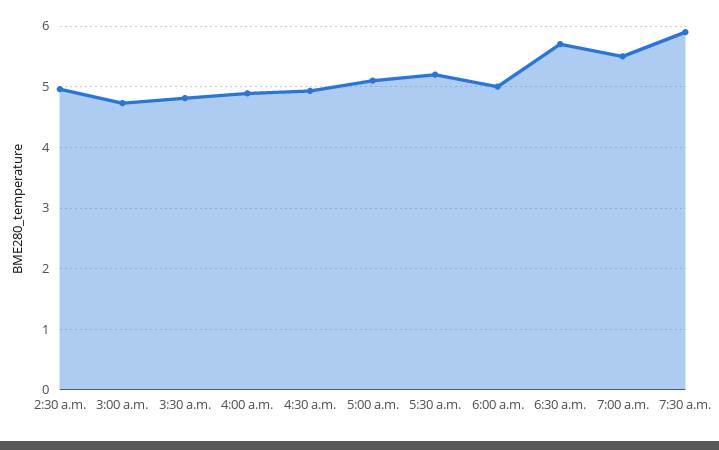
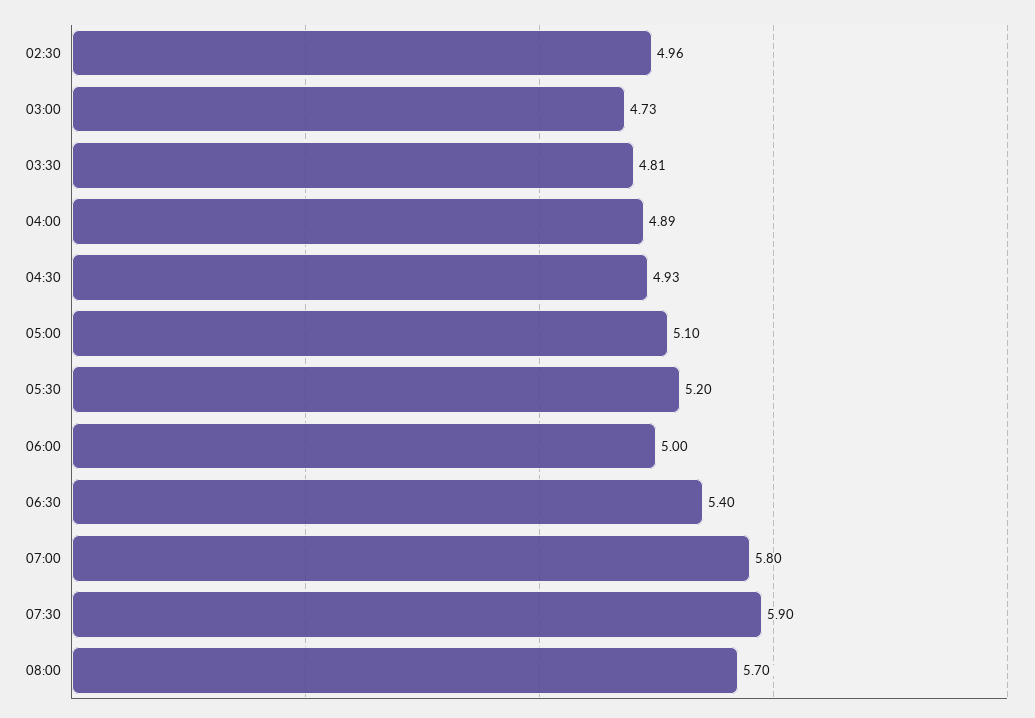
6:30 a.m.: 5.7 -> 5.4
7:00 a.m.: 5.5 -> 5.8
08:00: none -> 5.7

